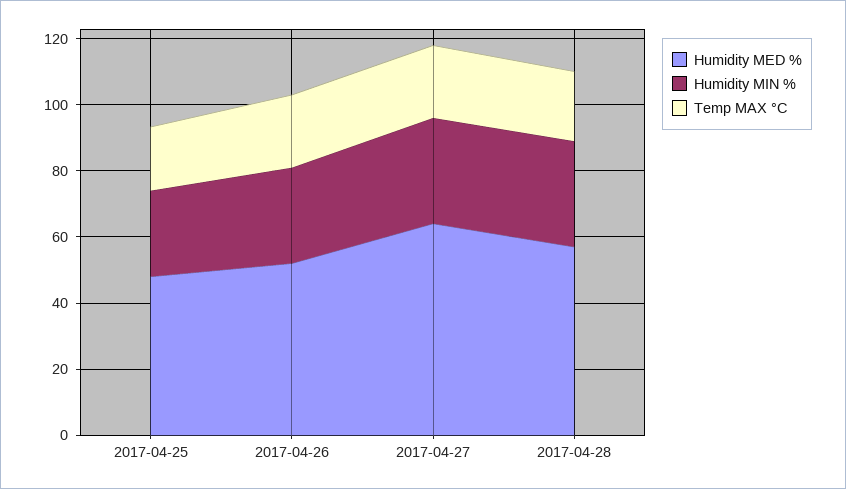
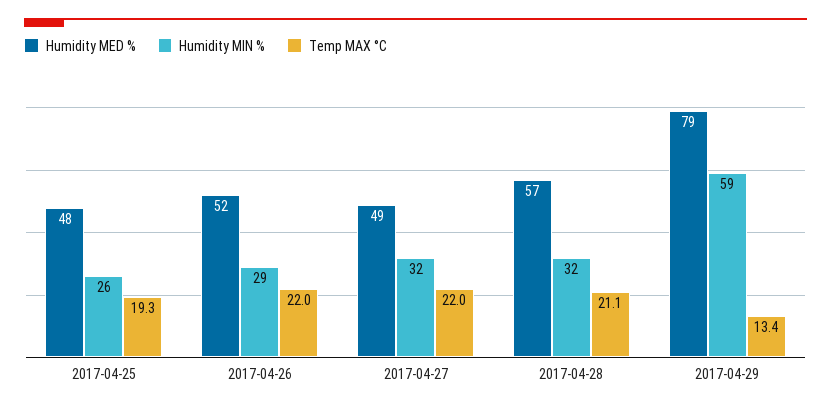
Humidity MED %, 2017-04-27: 65 -> 49
Humidity MED %, 2017-04-29: none -> 79
Humidity MIN %, 2017-04-29: none -> 59
Temp MAX °C, 2017-04-29: none -> 13.4

